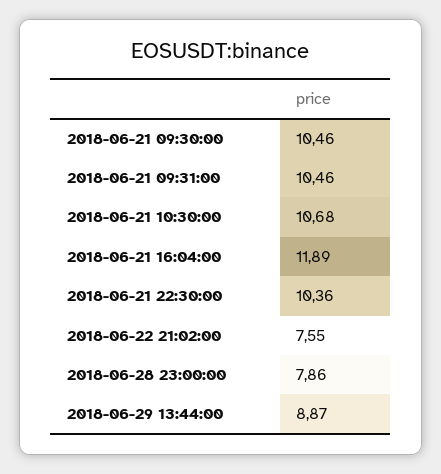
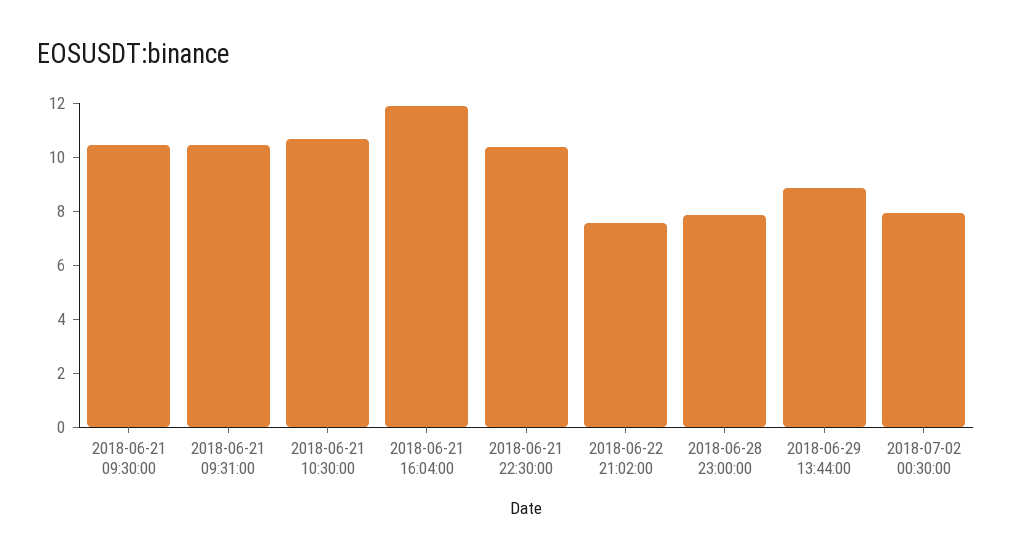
2018-07-02 00:30:00: none -> 8

